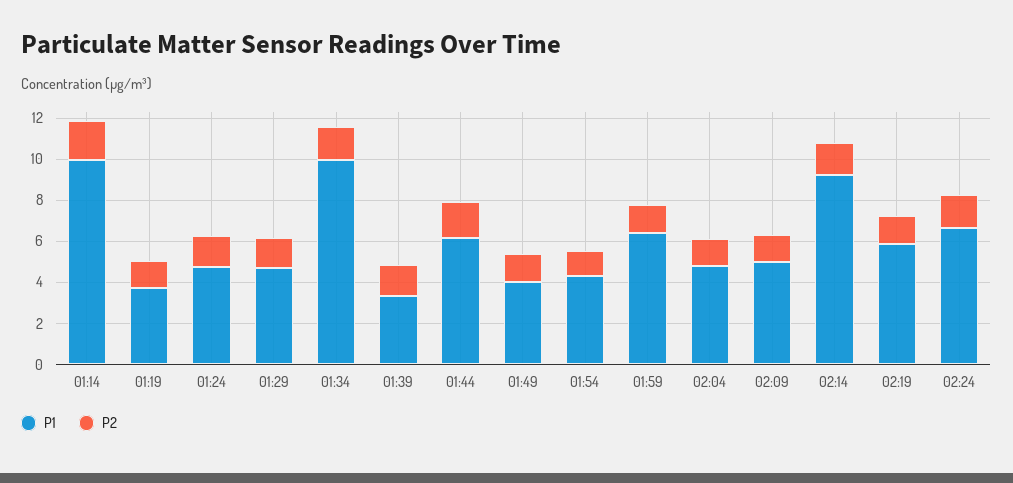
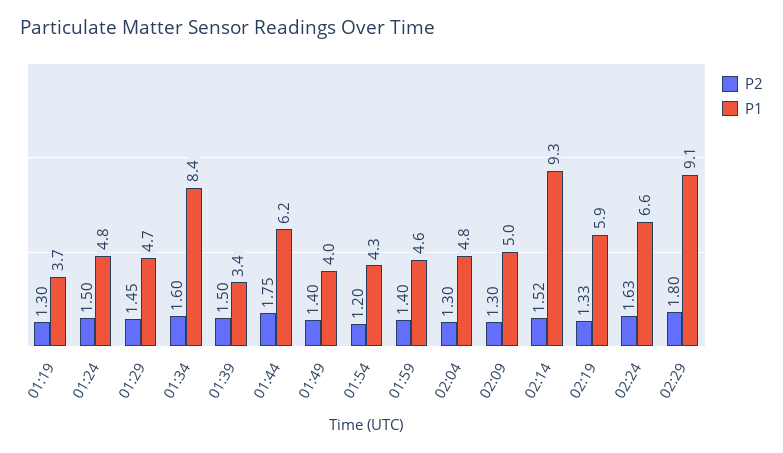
P1, 01:14: 10 -> none
P2, 01:14: 2 -> none
P1, 01:34: 10 -> 8.4
P1, 01:59: 6.5 -> 4.6
P2, 02:29: none -> 1.8
P1, 02:29: none -> 9.1

